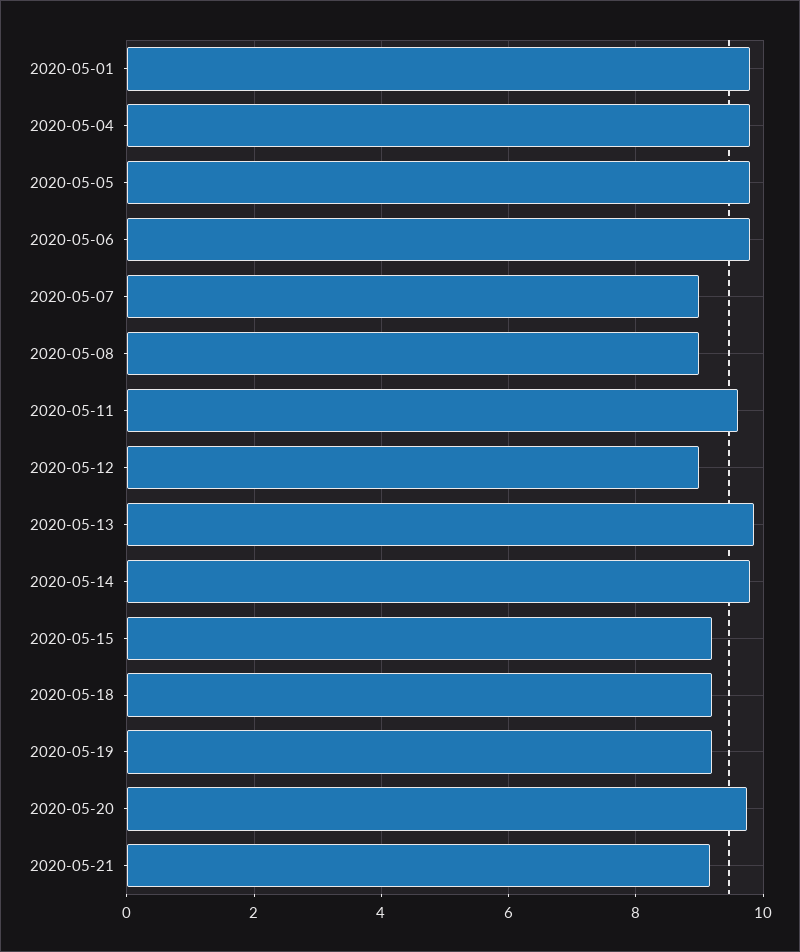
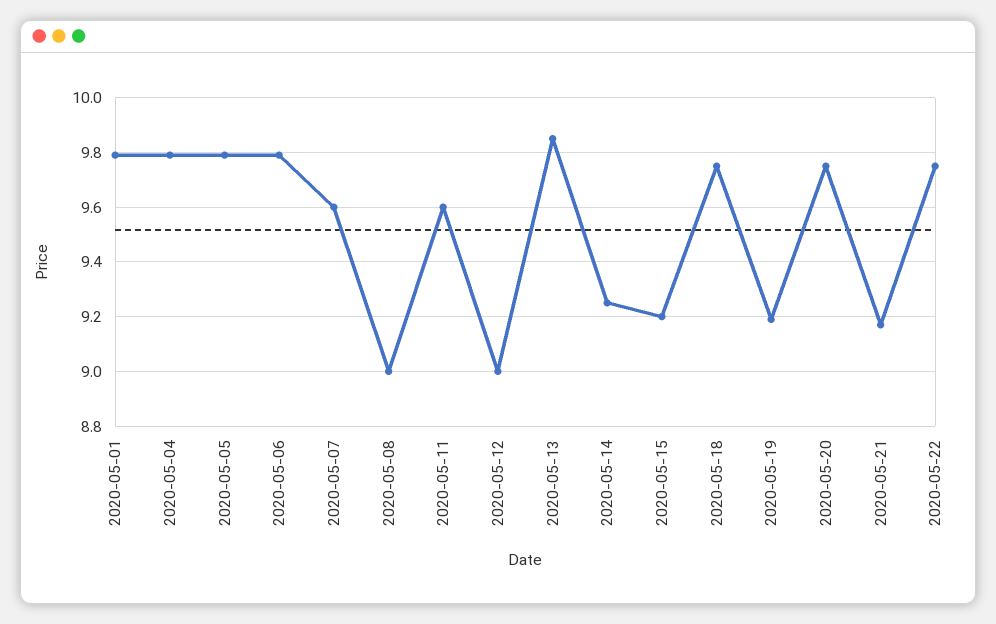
2020-05-07: 9 -> 9.6
2020-05-14: 9.8 -> 9.25
2020-05-18: 9.2 -> 9.75
2020-05-22: none -> 9.75

